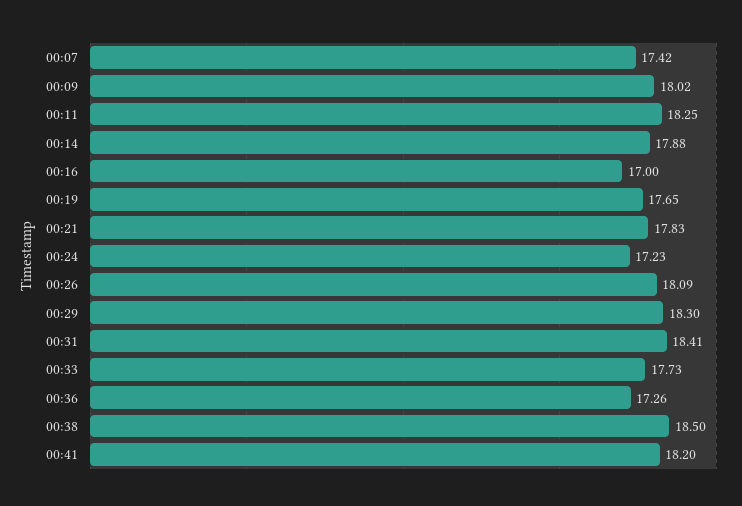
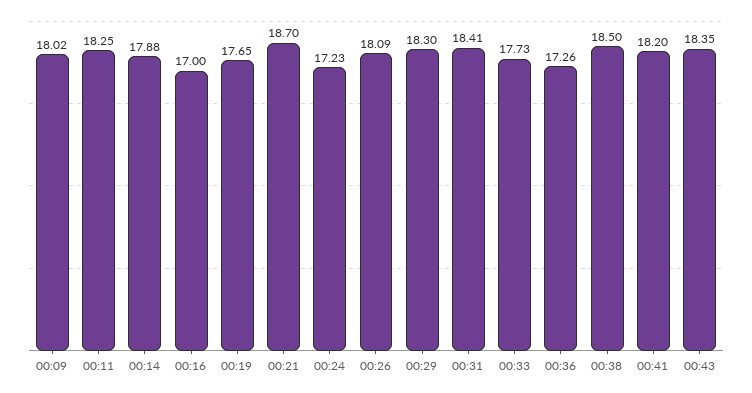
00:07: 17.42 -> none
00:21: 17.83 -> 18.7
00:43: none -> 18.35

